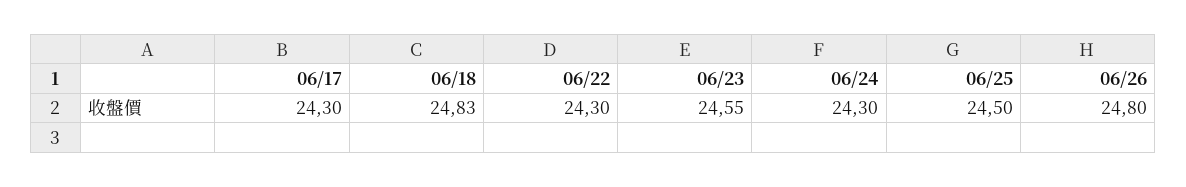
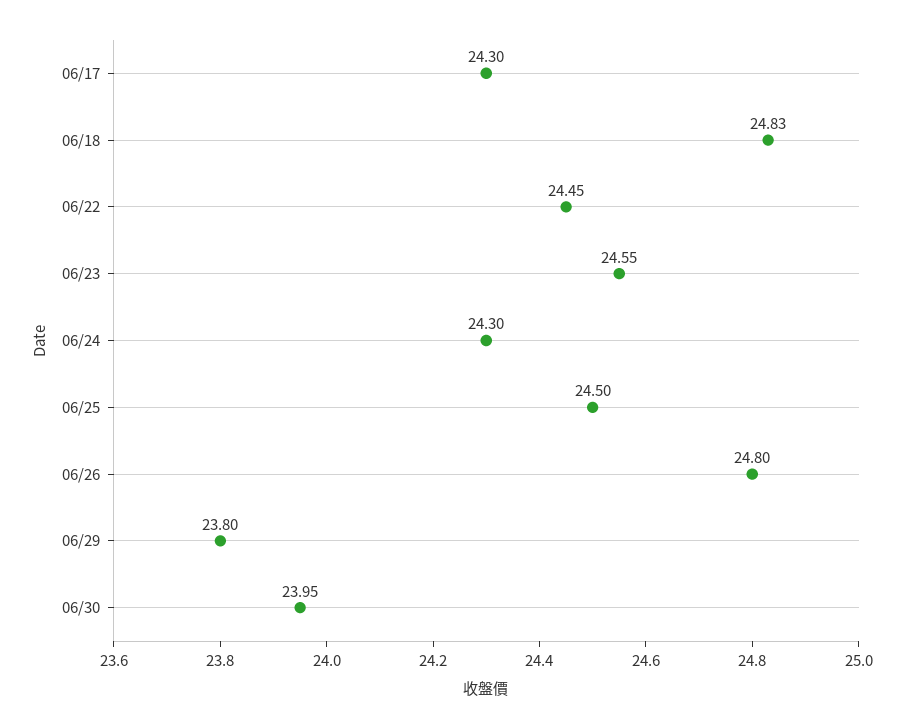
06/22: 24.3 -> 24.45
06/29: none -> 23.8
06/30: none -> 23.95

